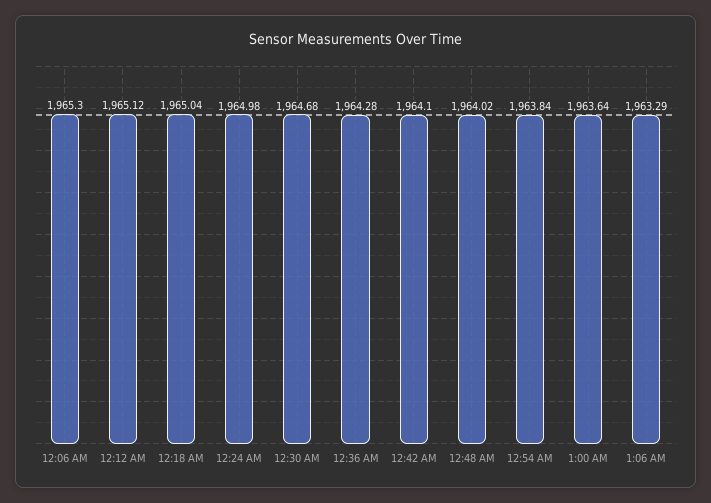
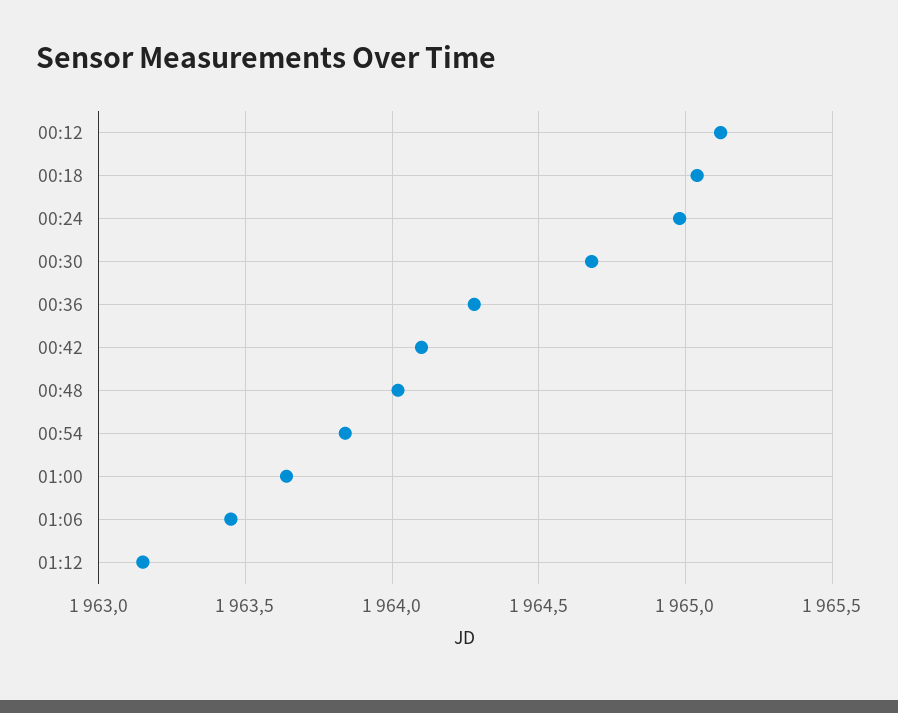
12:06 AM: 1965.3 -> none
1:06 AM: 1963.29 -> 1963.45
01:12: none -> 1963.15

